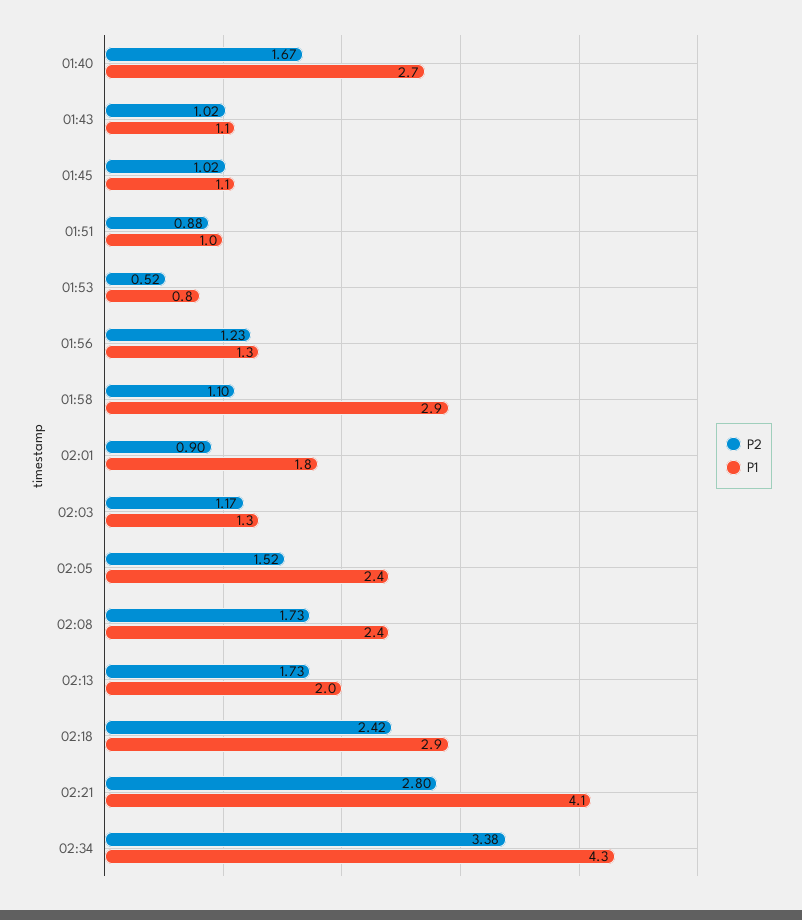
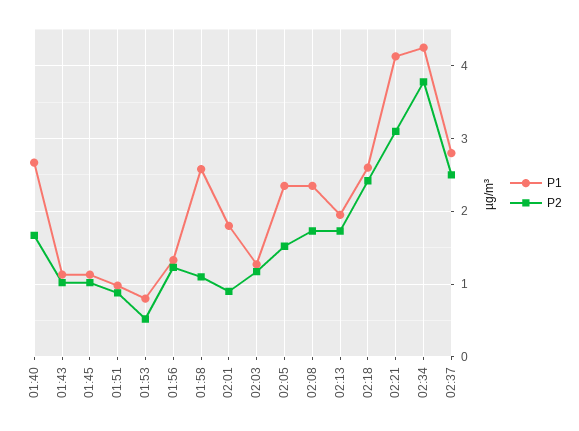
P1, 01:58: 2.9 -> 2.6
P1, 02:18: 2.9 -> 2.6
P2, 02:21: 2.8 -> 3.1
P2, 02:34: 3.38 -> 3.8
P1, 02:37: none -> 2.8
P2, 02:37: none -> 2.5

